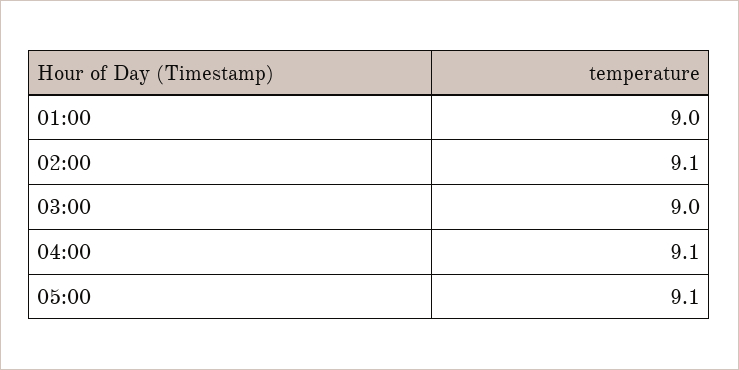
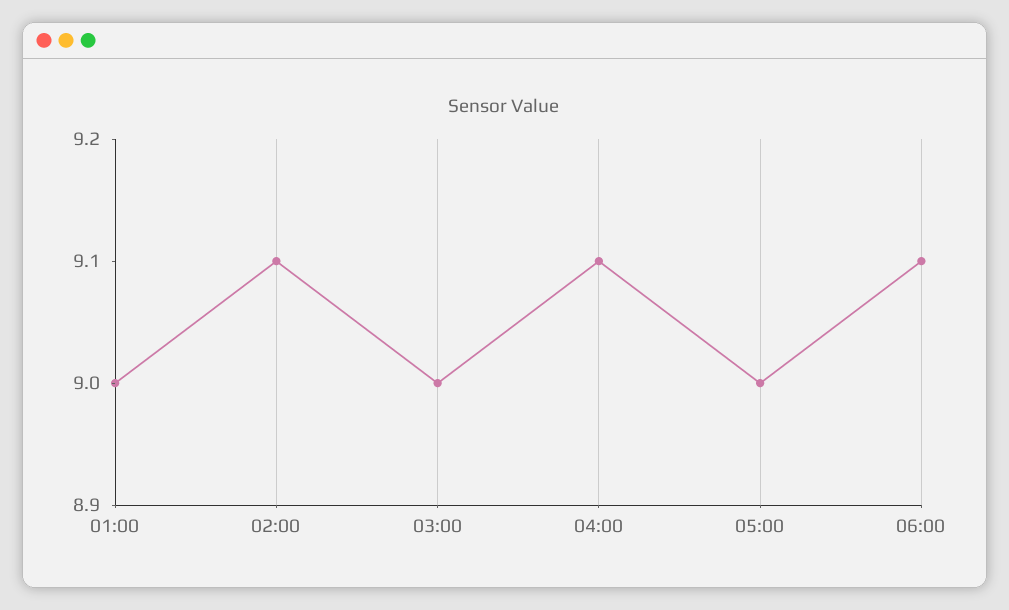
05:00: 9.1 -> 9
06:00: none -> 9.1

